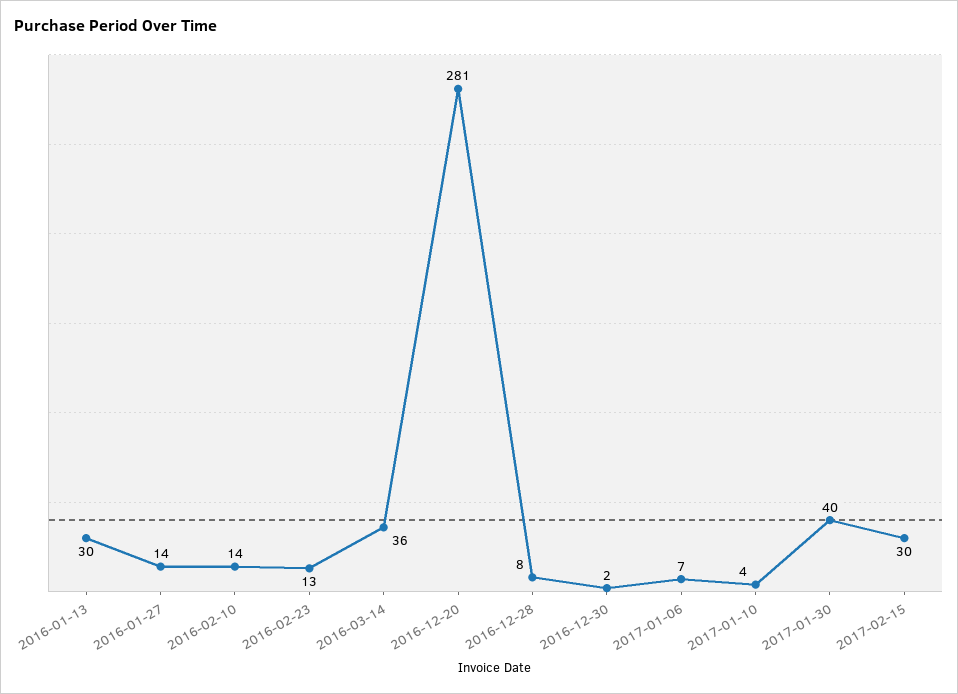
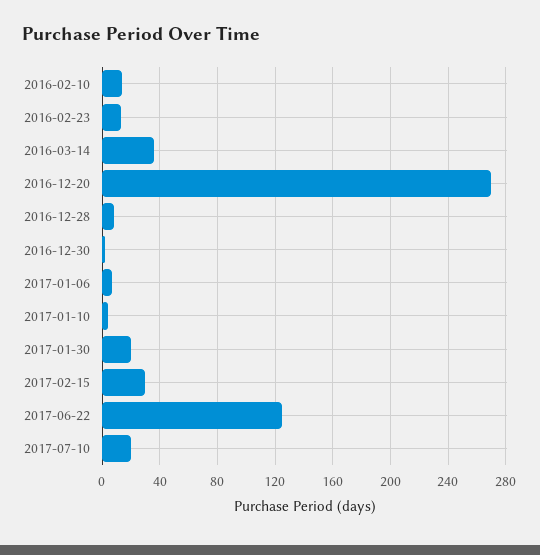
2016-01-13: 30 -> none
2016-01-27: 14 -> none
2016-12-20: 281 -> 270
2017-01-30: 40 -> 20
2017-06-22: none -> 125
2017-07-10: none -> 20

